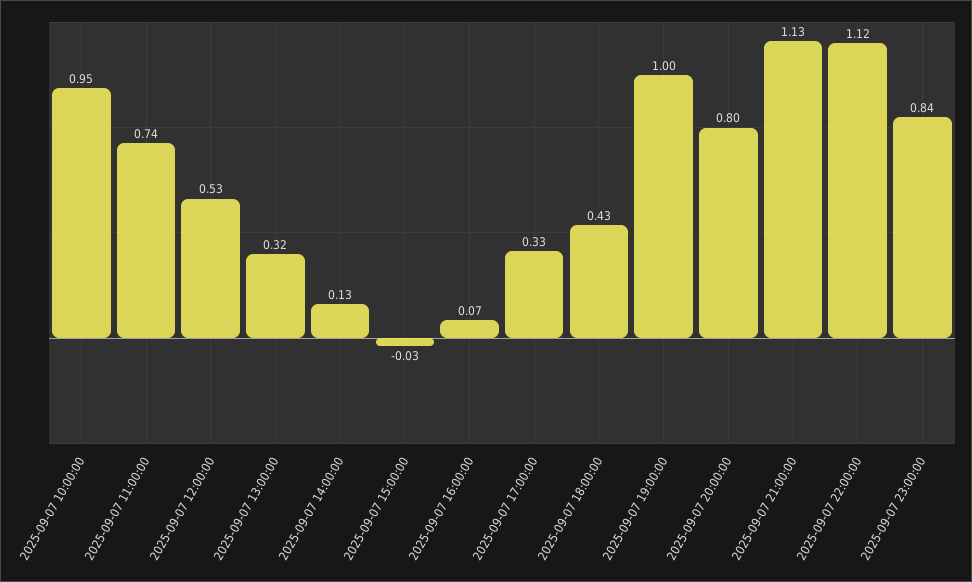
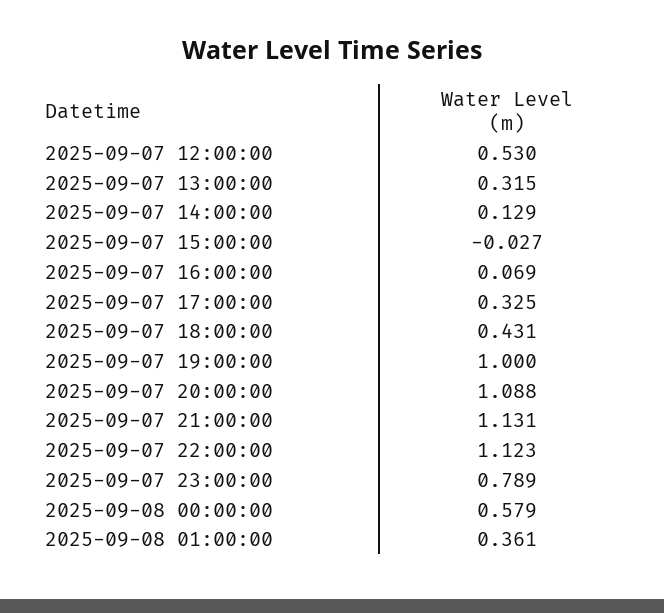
2025-09-07 10:00:00: 0.95 -> none
2025-09-07 11:00:00: 0.74 -> none
2025-09-07 20:00:00: 0.8 -> 1.088
2025-09-07 23:00:00: 0.84 -> 0.789
2025-09-08 00:00:00: none -> 0.579
2025-09-08 01:00:00: none -> 0.361

